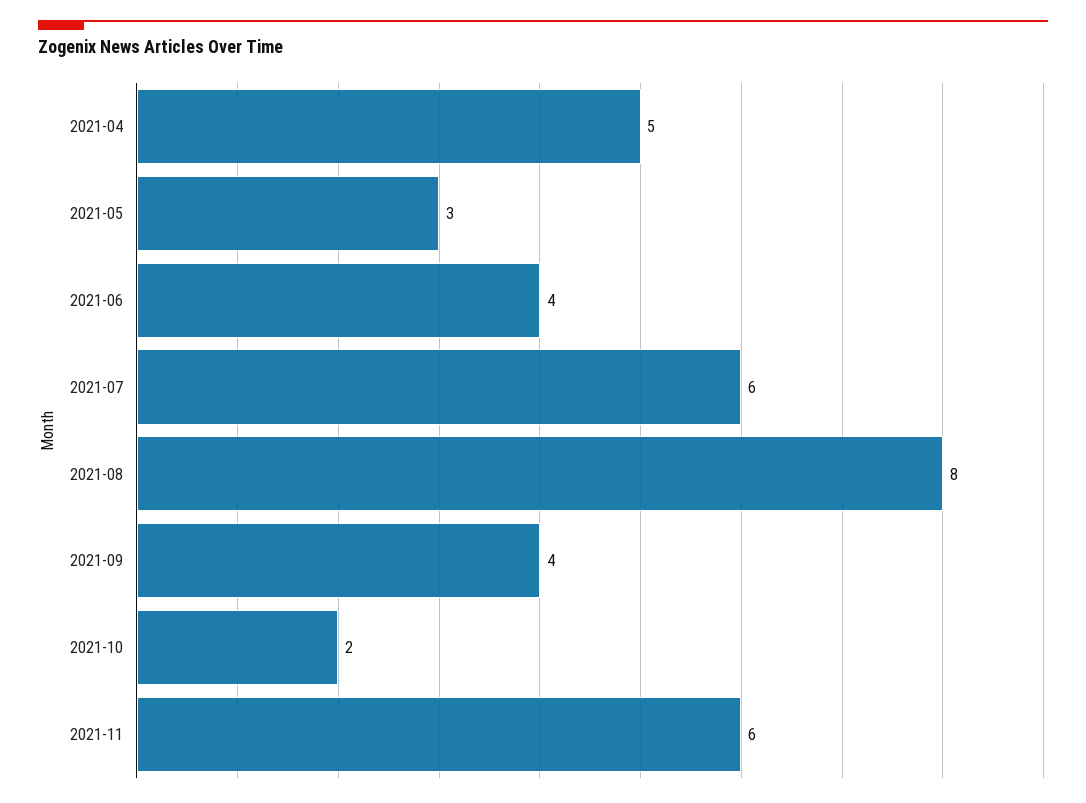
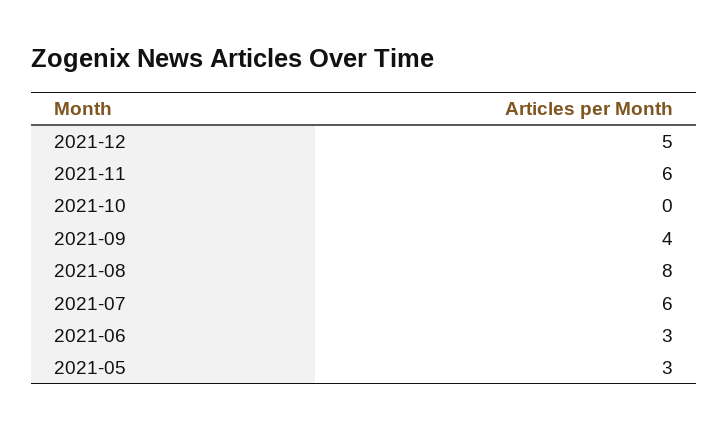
2021-04: 5 -> none
2021-06: 4 -> 3
2021-10: 2 -> 0
2021-12: none -> 5

